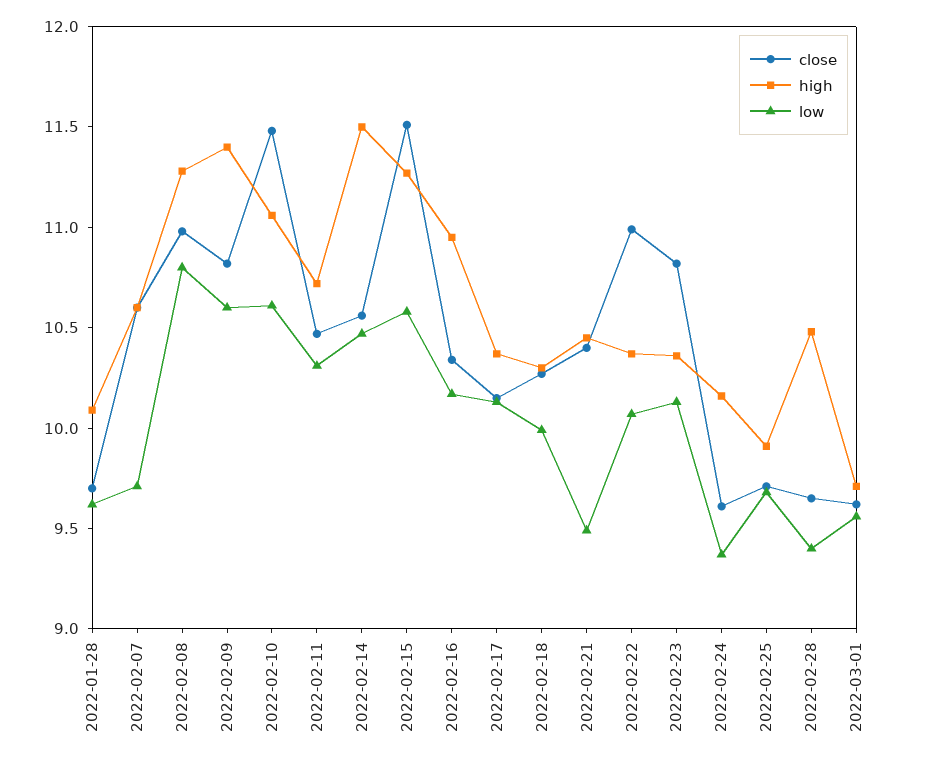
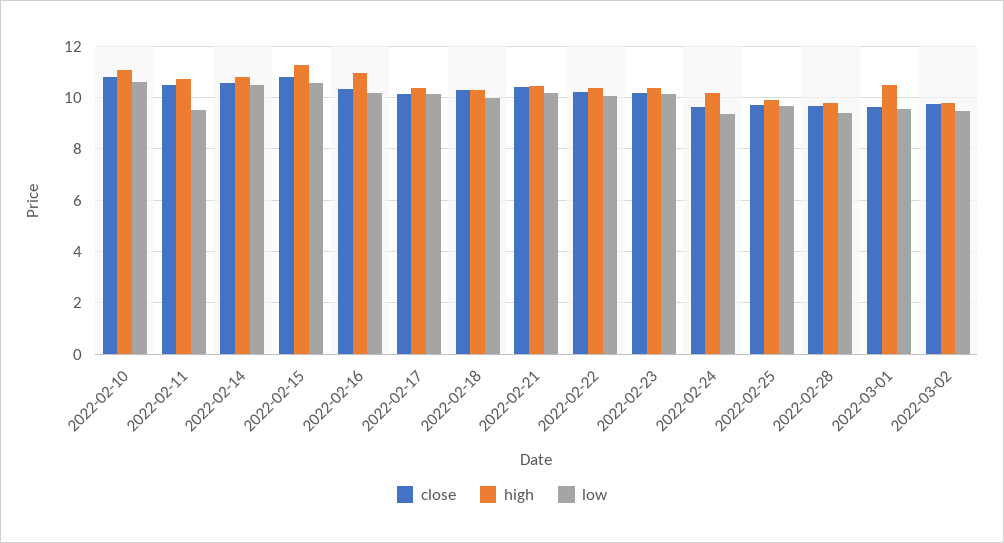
close, 2022-01-28: 9.7 -> none
high, 2022-01-28: 10.1 -> none
low, 2022-01-28: 9.6 -> none
close, 2022-02-07: 10.6 -> none
high, 2022-02-07: 10.6 -> none
low, 2022-02-07: 9.7 -> none
close, 2022-02-08: 11 -> none
high, 2022-02-08: 11.3 -> none
low, 2022-02-08: 10.8 -> none
close, 2022-02-09: 10.8 -> none
high, 2022-02-09: 11.4 -> none
low, 2022-02-09: 10.6 -> none
close, 2022-02-10: 11.5 -> 10.75
low, 2022-02-11: 10.3 -> 9.5
high, 2022-02-14: 11.5 -> 10.75
close, 2022-02-15: 11.5 -> 10.75
low, 2022-02-21: 9.5 -> 10.25
close, 2022-02-22: 11 -> 10.25
close, 2022-02-23: 10.8 -> 10.25
high, 2022-02-28: 10.5 -> 9.75
high, 2022-03-01: 9.7 -> 10.5
close, 2022-03-02: none -> 9.75
high, 2022-03-02: none -> 9.75
low, 2022-03-02: none -> 9.5

